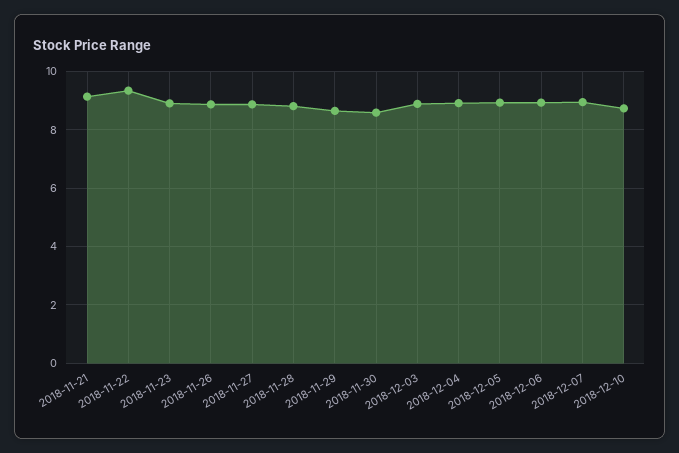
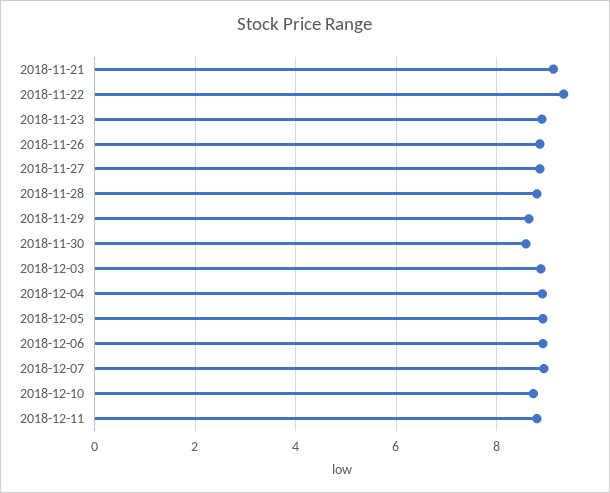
2018-12-11: none -> 8.8

